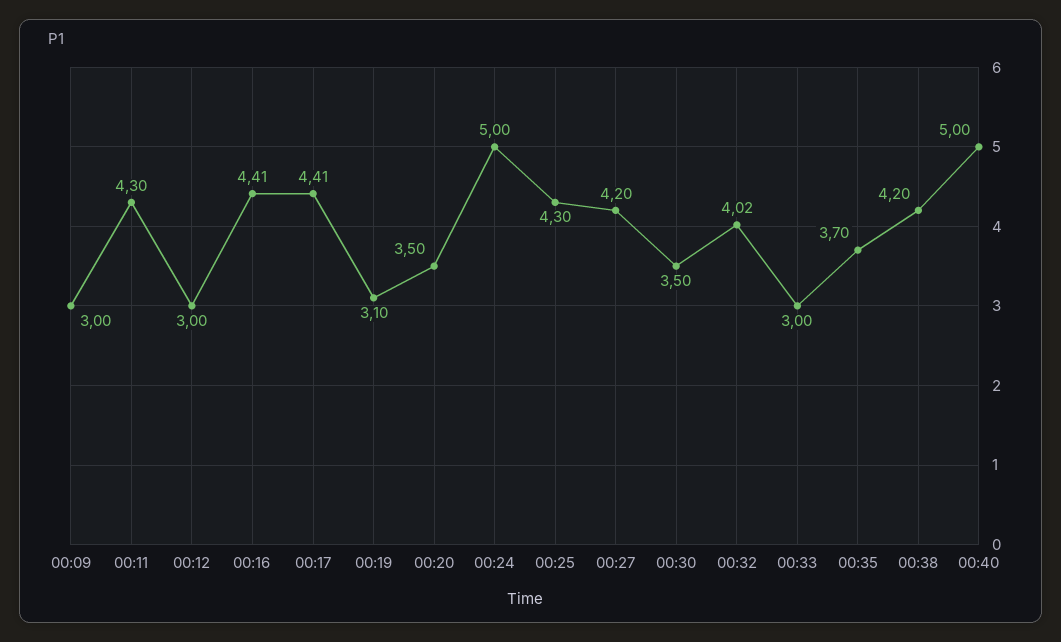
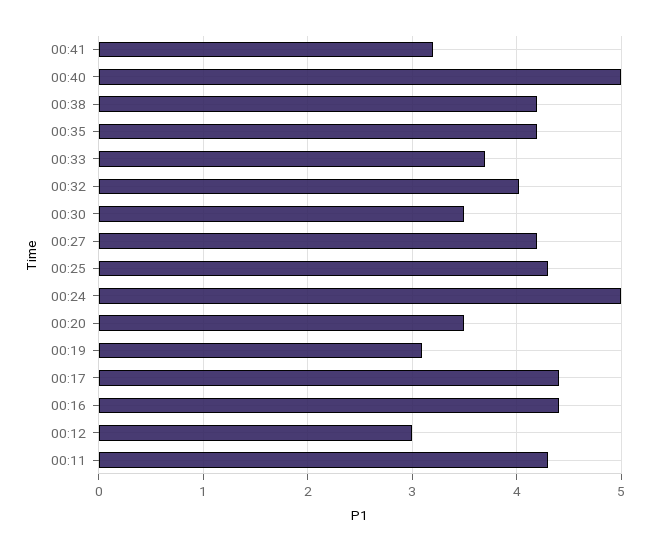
00:09: 3 -> none
00:33: 3 -> 3.7
00:35: 3.7 -> 4.2
00:41: none -> 3.2

